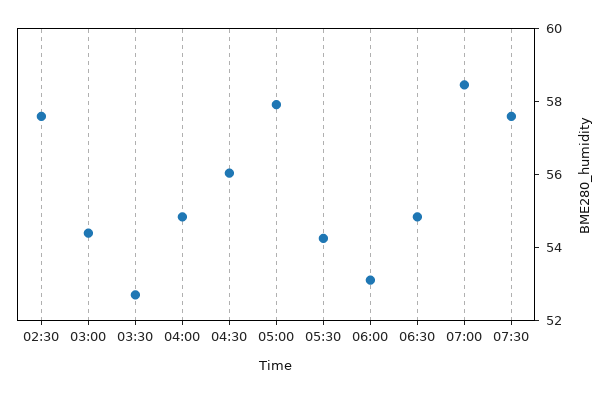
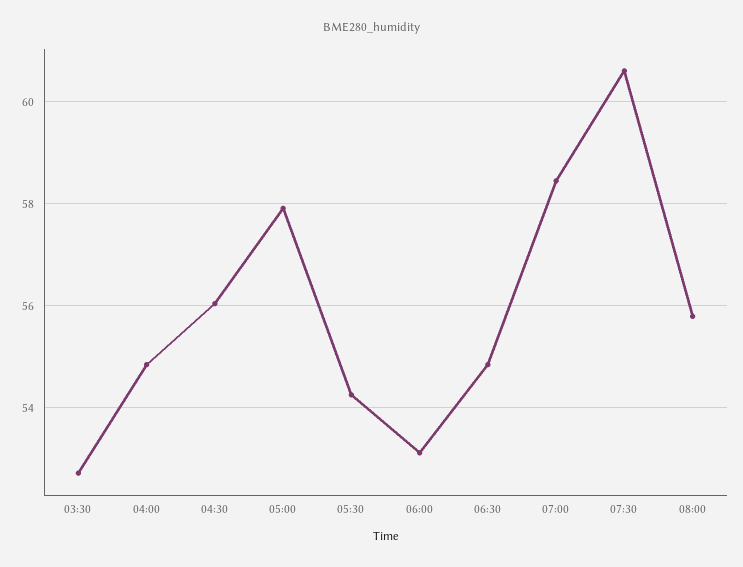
02:30: 57.5 -> none
03:00: 54.5 -> none
07:30: 57.5 -> 60.6
08:00: none -> 55.8

